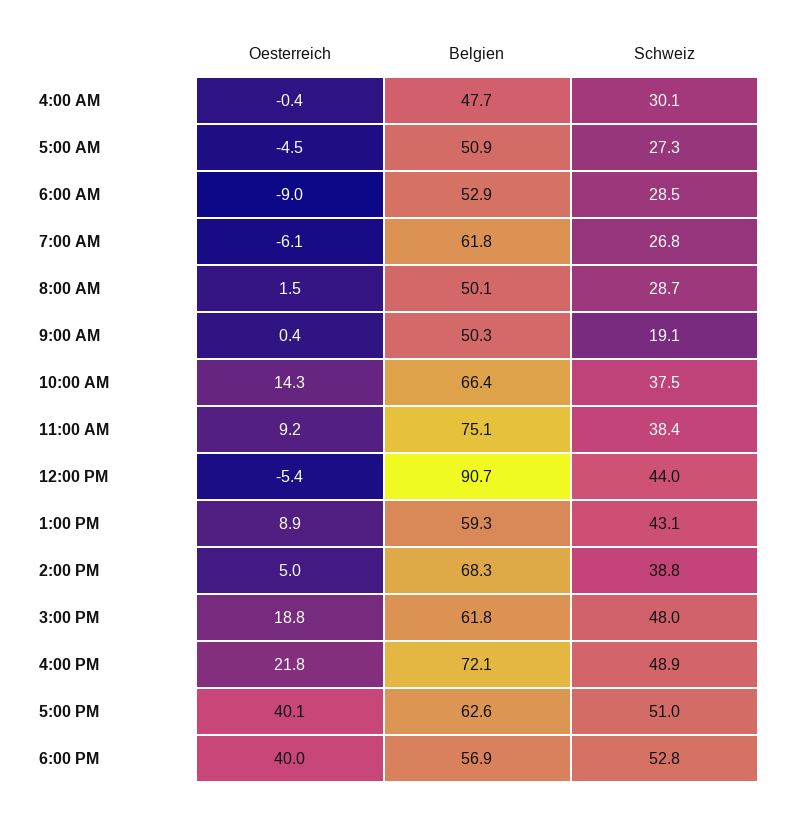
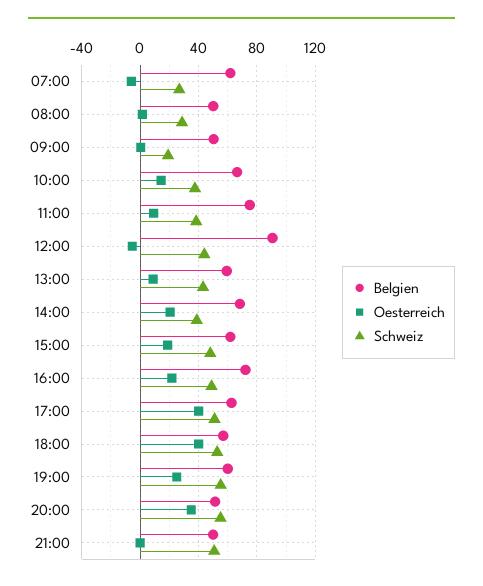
Oesterreich, 4:00 AM: -0.4 -> none
Belgien, 4:00 AM: 47.7 -> none
Schweiz, 4:00 AM: 30.1 -> none
Oesterreich, 5:00 AM: -4.5 -> none
Belgien, 5:00 AM: 50.9 -> none
Schweiz, 5:00 AM: 27.3 -> none
Oesterreich, 6:00 AM: -9 -> none
Belgien, 6:00 AM: 52.9 -> none
Schweiz, 6:00 AM: 28.5 -> none
Oesterreich, 2:00 PM: 5 -> 20
Belgien, 19:00: none -> 60
Oesterreich, 19:00: none -> 25
Schweiz, 19:00: none -> 55
Belgien, 20:00: none -> 50
Oesterreich, 20:00: none -> 35
Schweiz, 20:00: none -> 55
Belgien, 21:00: none -> 50
Oesterreich, 21:00: none -> 0
Schweiz, 21:00: none -> 50

